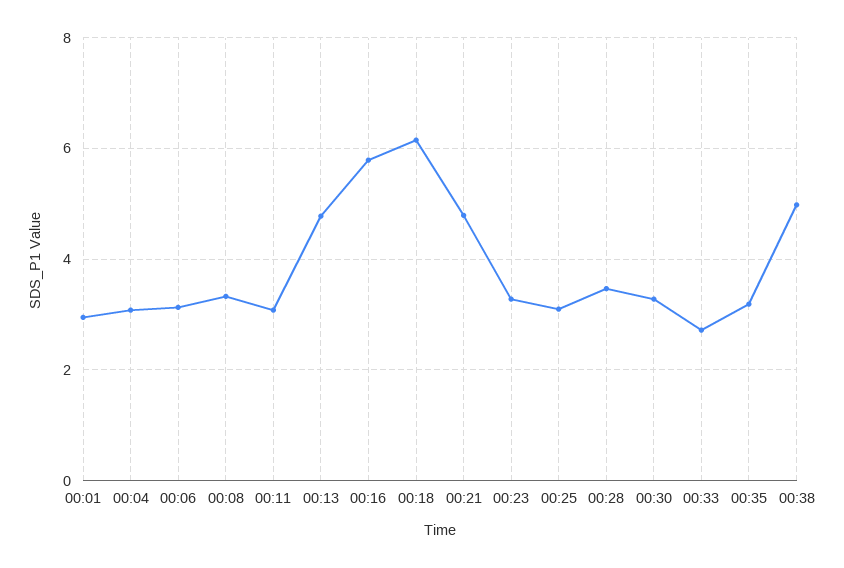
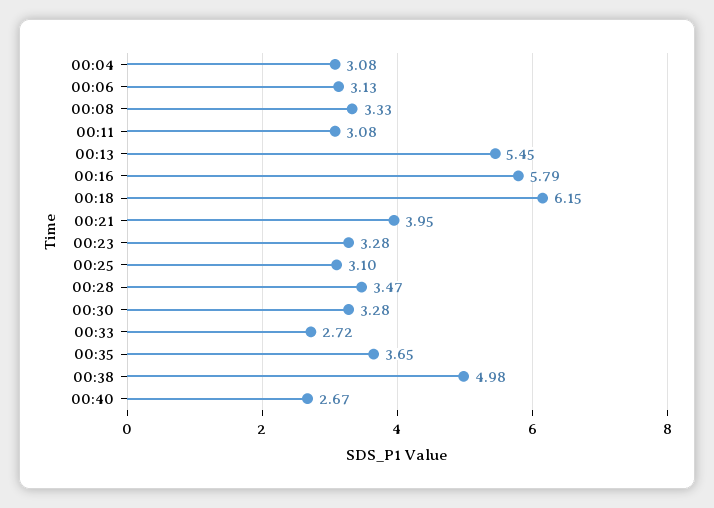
00:01: 3 -> none
00:13: 4.8 -> 5.45
00:21: 4.8 -> 3.95
00:35: 3.2 -> 3.65
00:40: none -> 2.67

